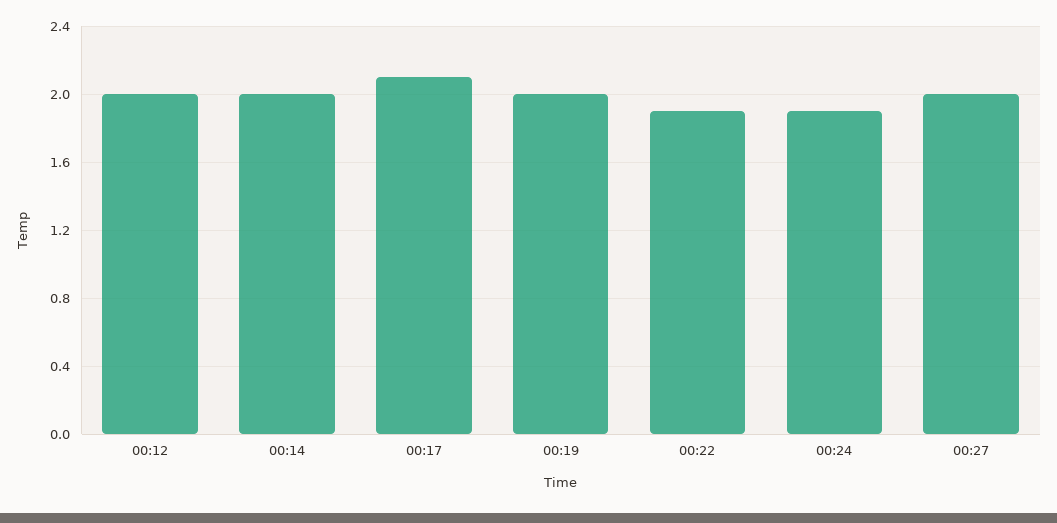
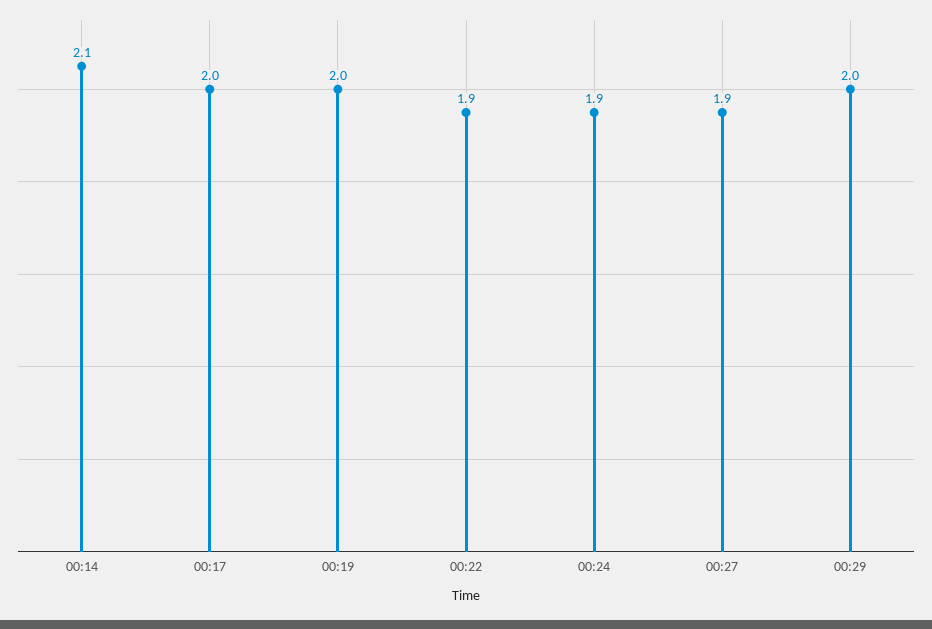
00:12: 2 -> none
00:14: 2 -> 2.1
00:17: 2.1 -> 2
00:27: 2 -> 1.9
00:29: none -> 2

